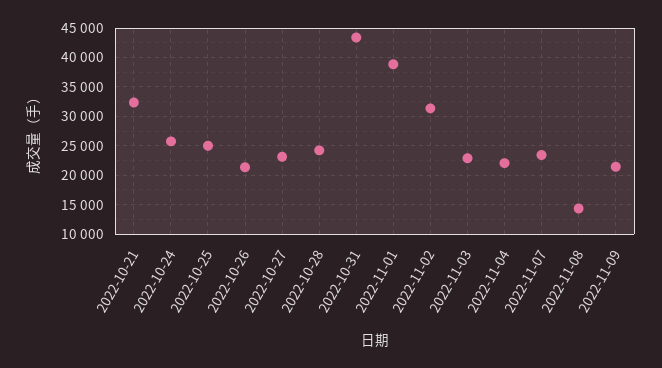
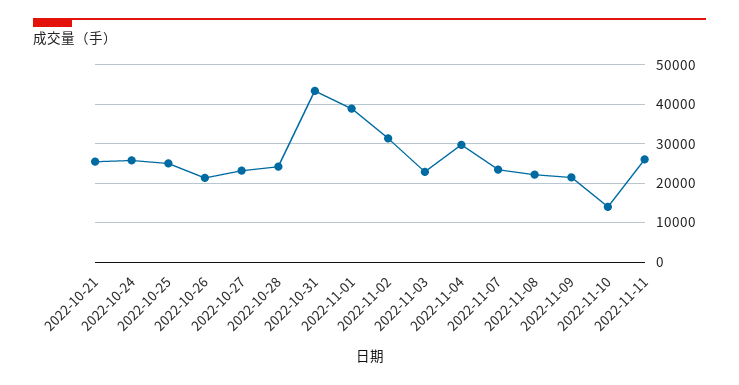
2022-10-21: 32500 -> 26000
2022-11-04: 22500 -> 30000
2022-11-08: 15000 -> 22000
2022-11-10: none -> 14000
2022-11-11: none -> 26000

